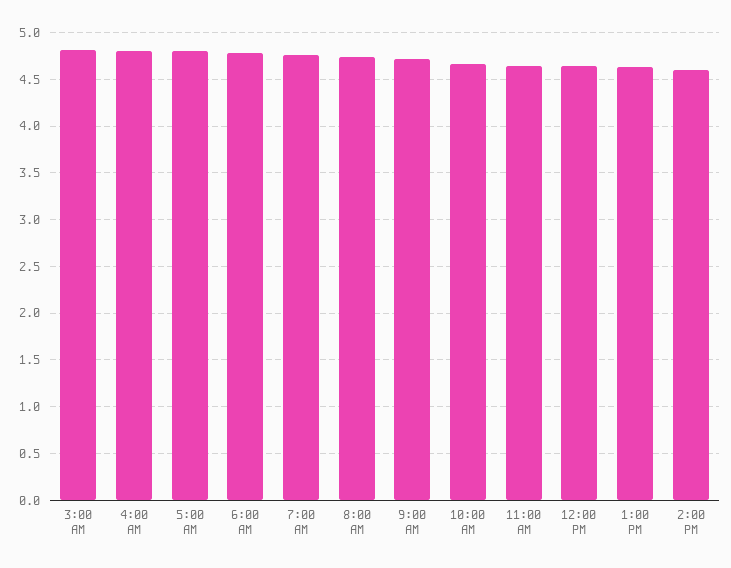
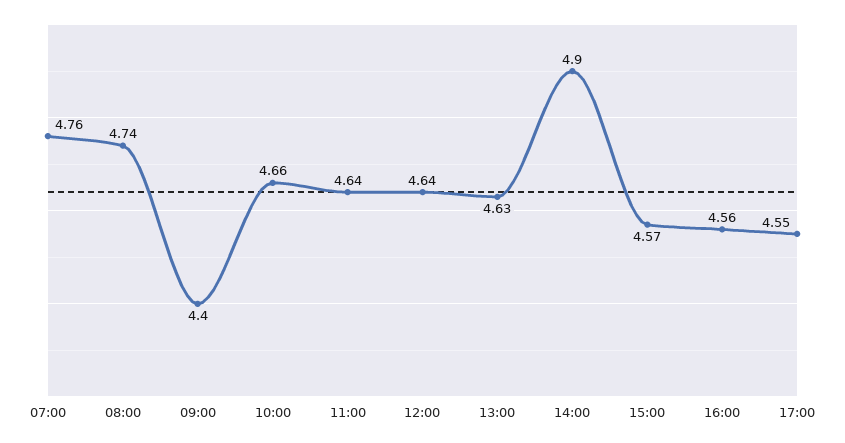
3:00 AM: 4.8 -> none
4:00 AM: 4.8 -> none
5:00 AM: 4.8 -> none
6:00 AM: 4.8 -> none
9:00 AM: 4.7 -> 4.4
2:00 PM: 4.6 -> 4.9
15:00: none -> 4.57
16:00: none -> 4.56
17:00: none -> 4.55

